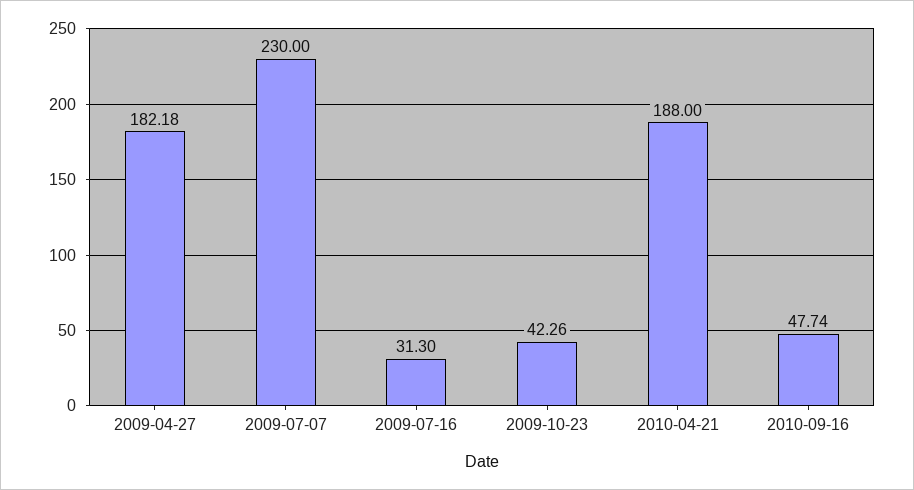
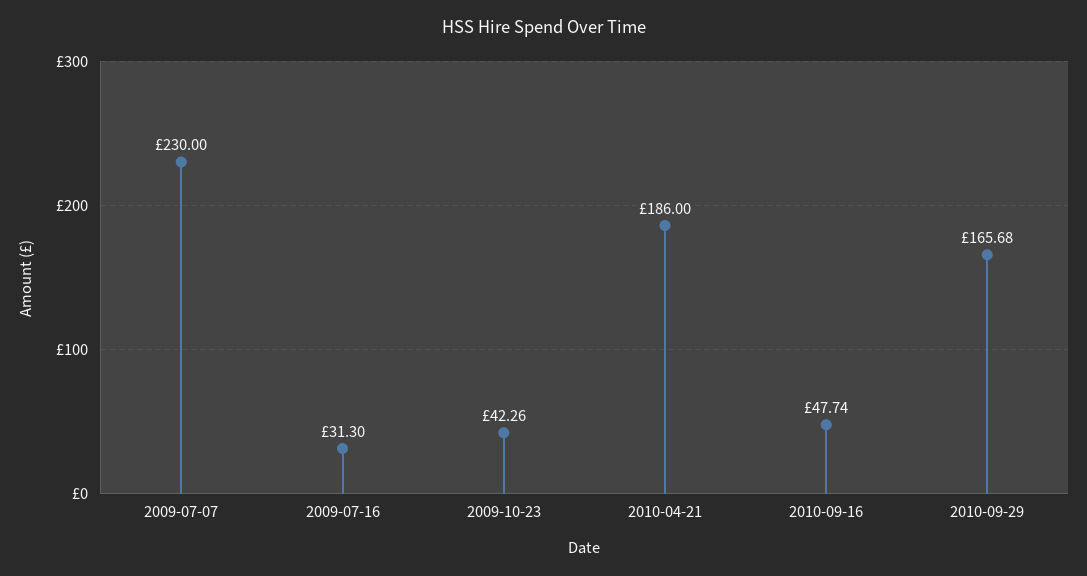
2009-04-27: 182.18 -> none
2010-04-21: 188 -> 186
2010-09-29: none -> 165.68

